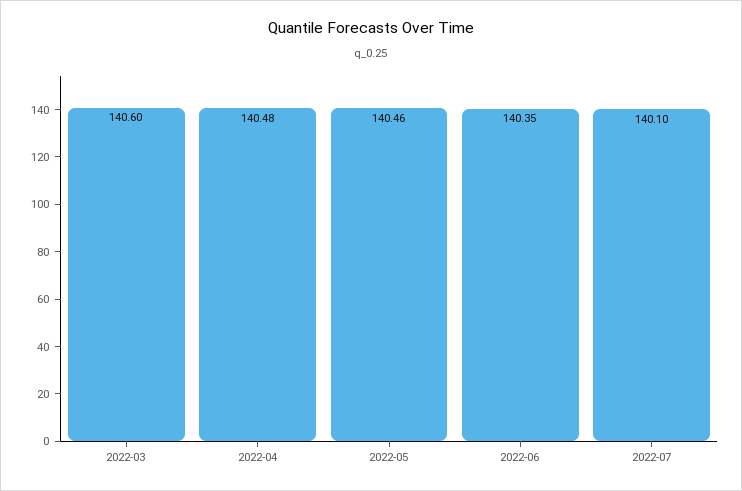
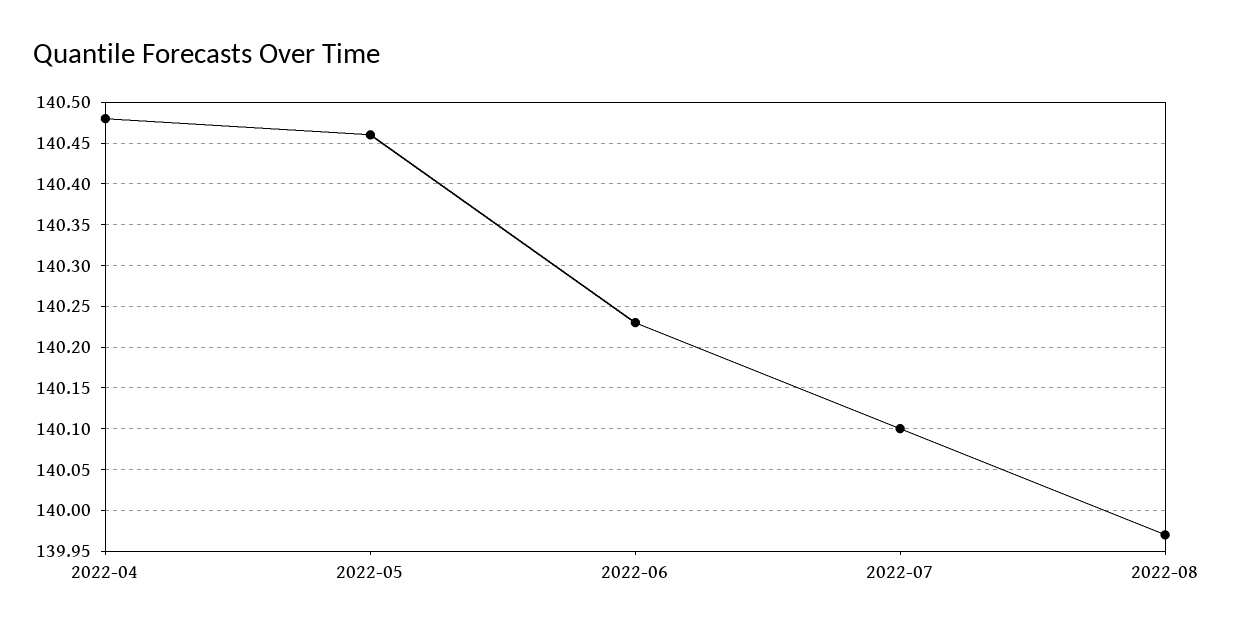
2022-03: 140.6 -> none
2022-06: 140.35 -> 140.23
2022-08: none -> 139.97

